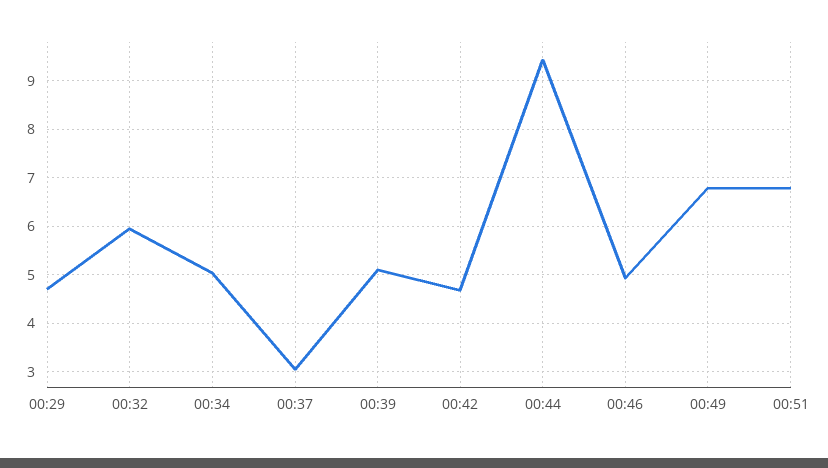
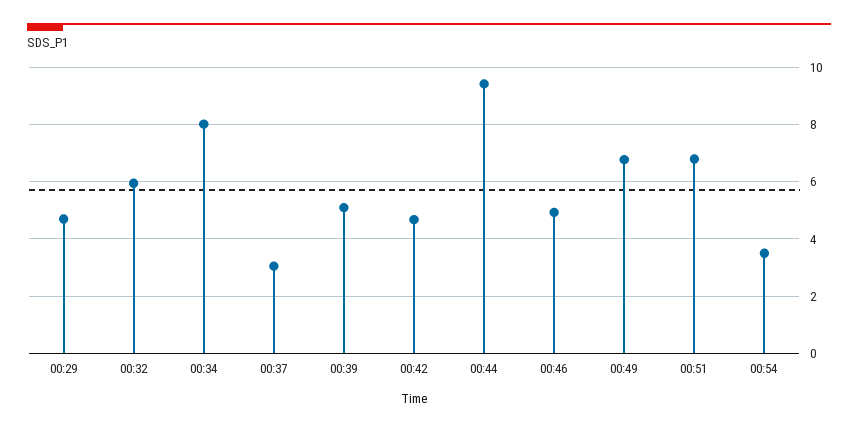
00:34: 5 -> 8
00:54: none -> 3.5

